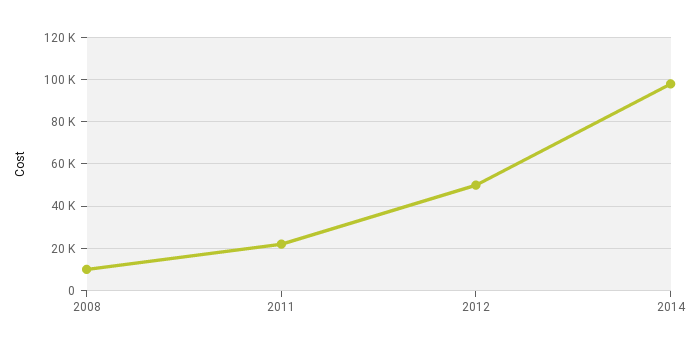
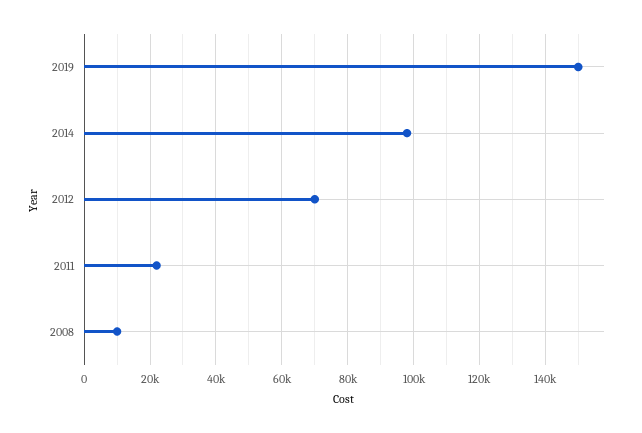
2012: 50000 -> 70000
2019: none -> 150000

